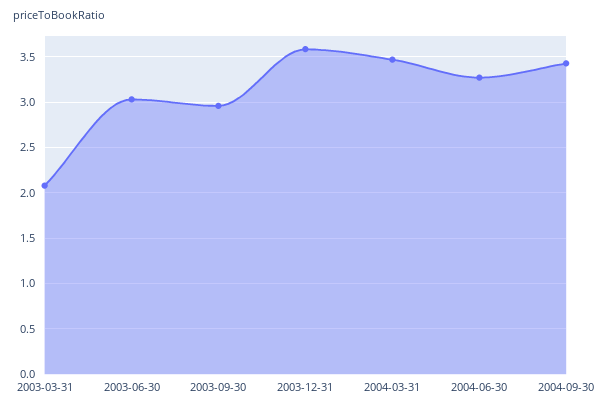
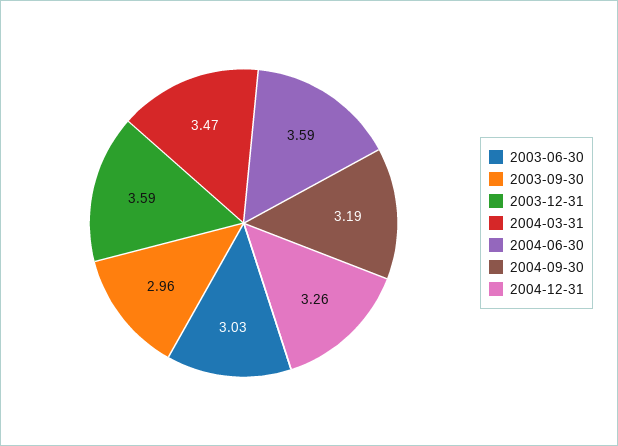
2003-03-31: 2.1 -> none
2004-06-30: 3.3 -> 3.59
2004-09-30: 3.4 -> 3.19
2004-12-31: none -> 3.26

